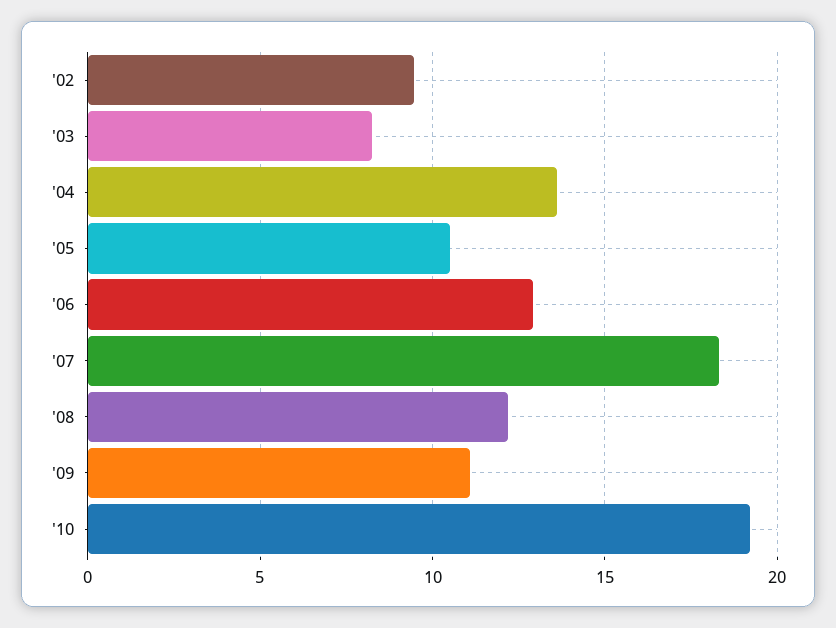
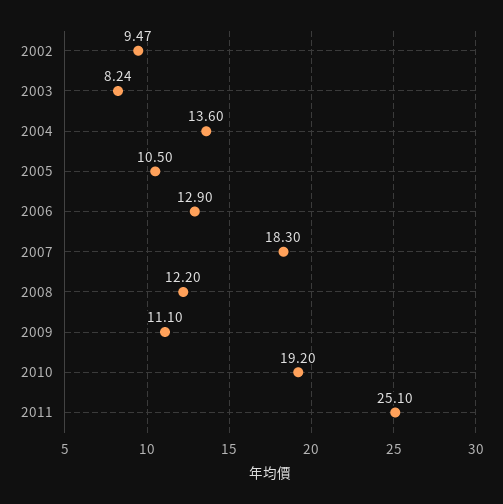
2011: none -> 25.1

